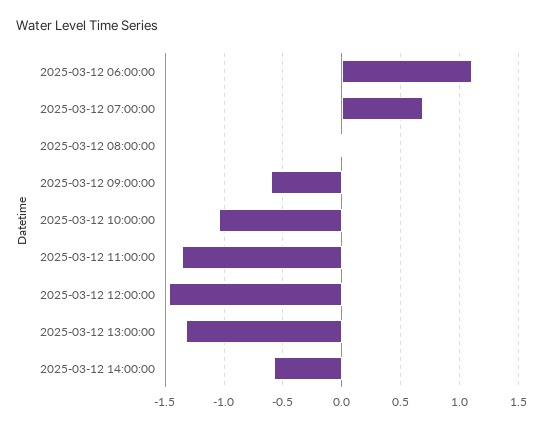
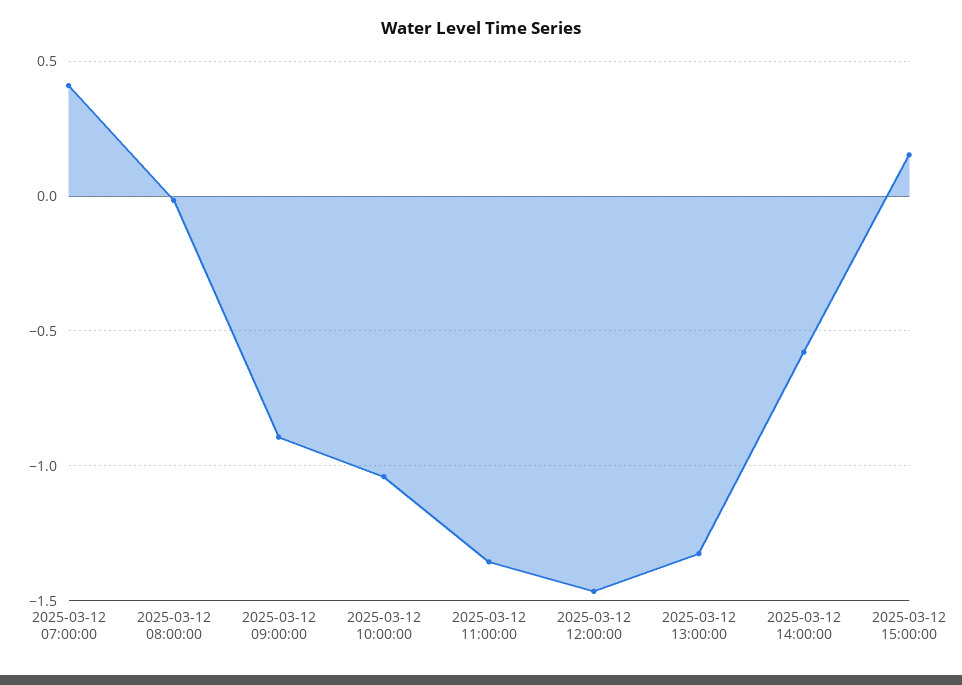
2025-03-12 06:00:00: 1.1 -> none
2025-03-12 07:00:00: 0.7 -> 0.4
2025-03-12 09:00:00: -0.6 -> -0.9
2025-03-12 15:00:00: none -> 0.15

